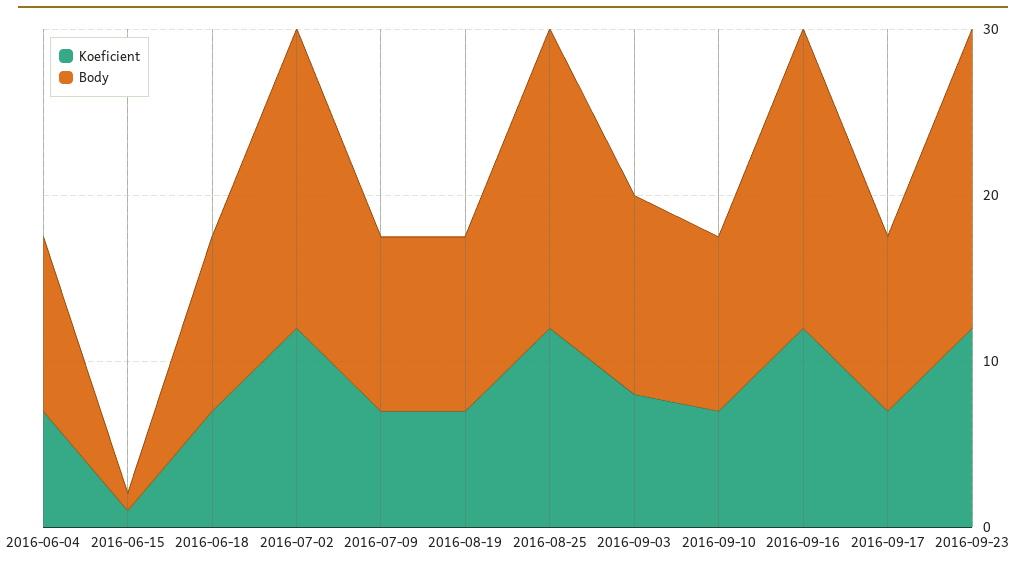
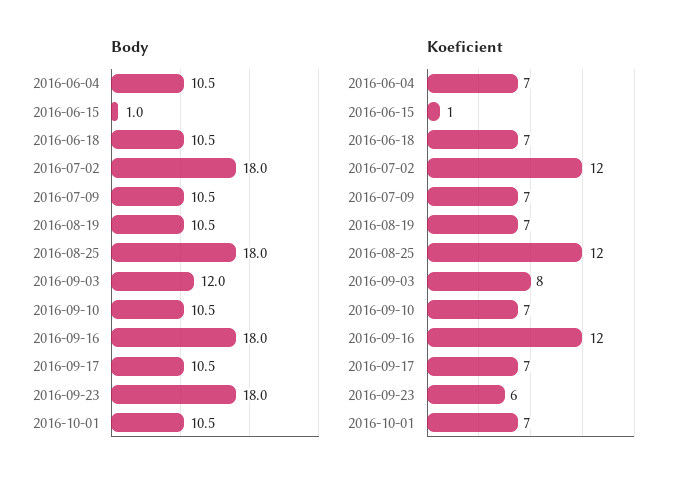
Koeficient, 2016-09-23: 12 -> 6
Body, 2016-10-01: none -> 10.5
Koeficient, 2016-10-01: none -> 7

